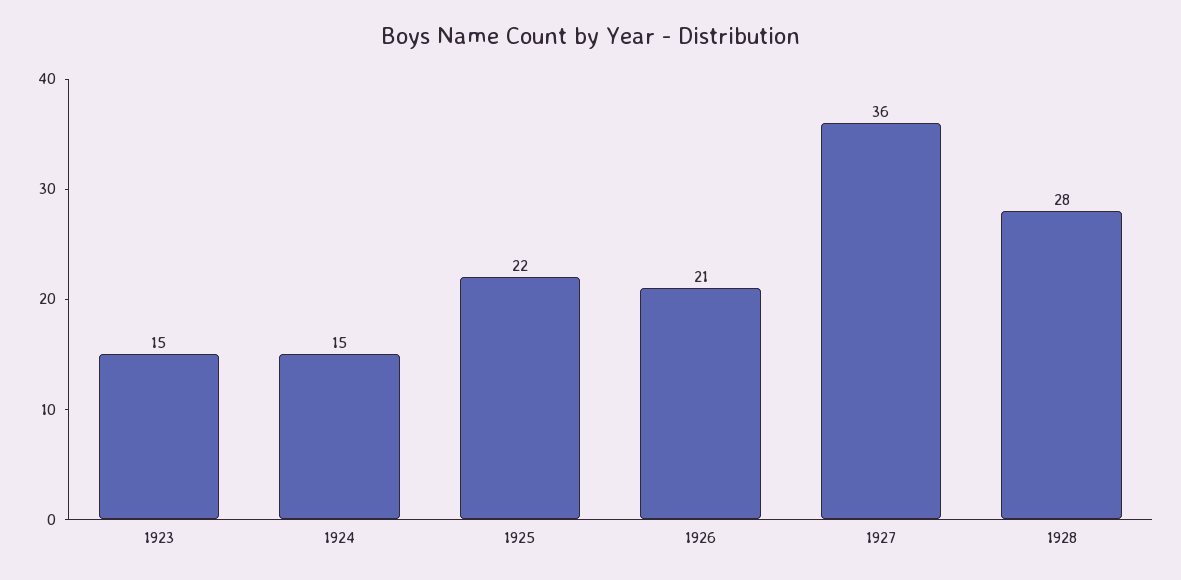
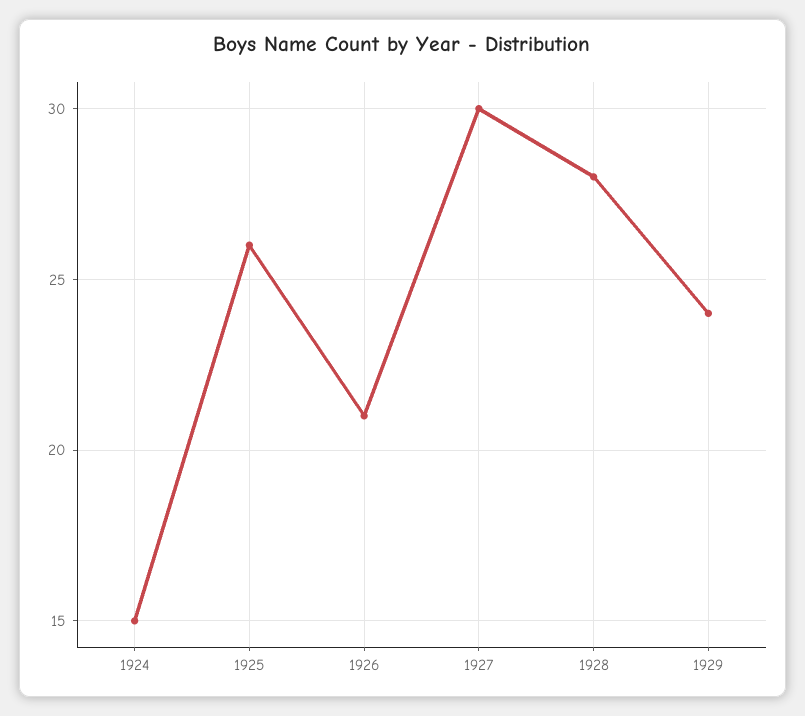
1923: 15 -> none
1925: 22 -> 26
1927: 36 -> 30
1929: none -> 24

